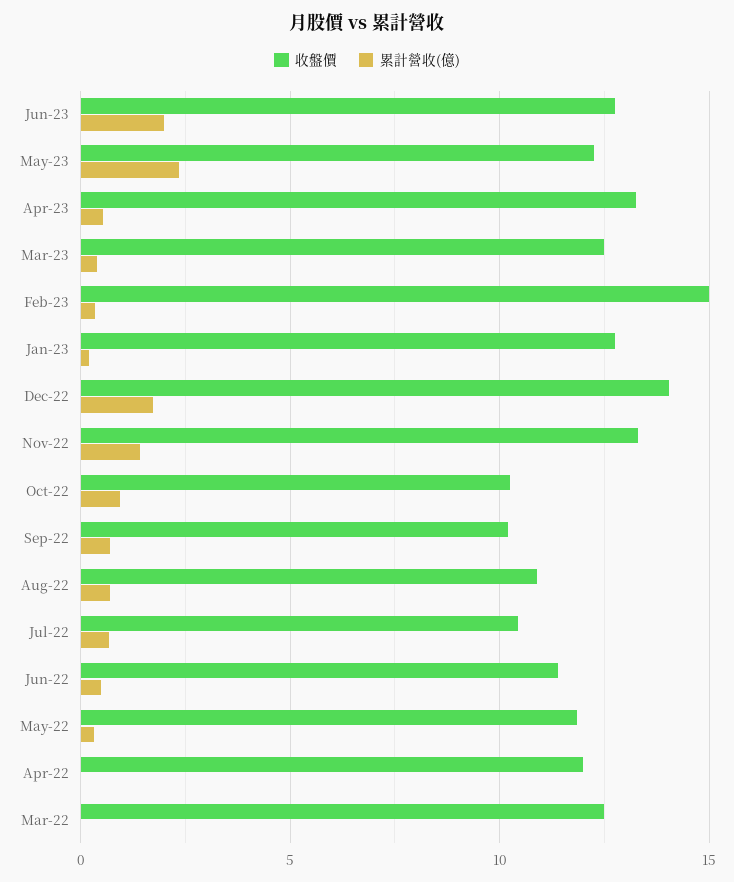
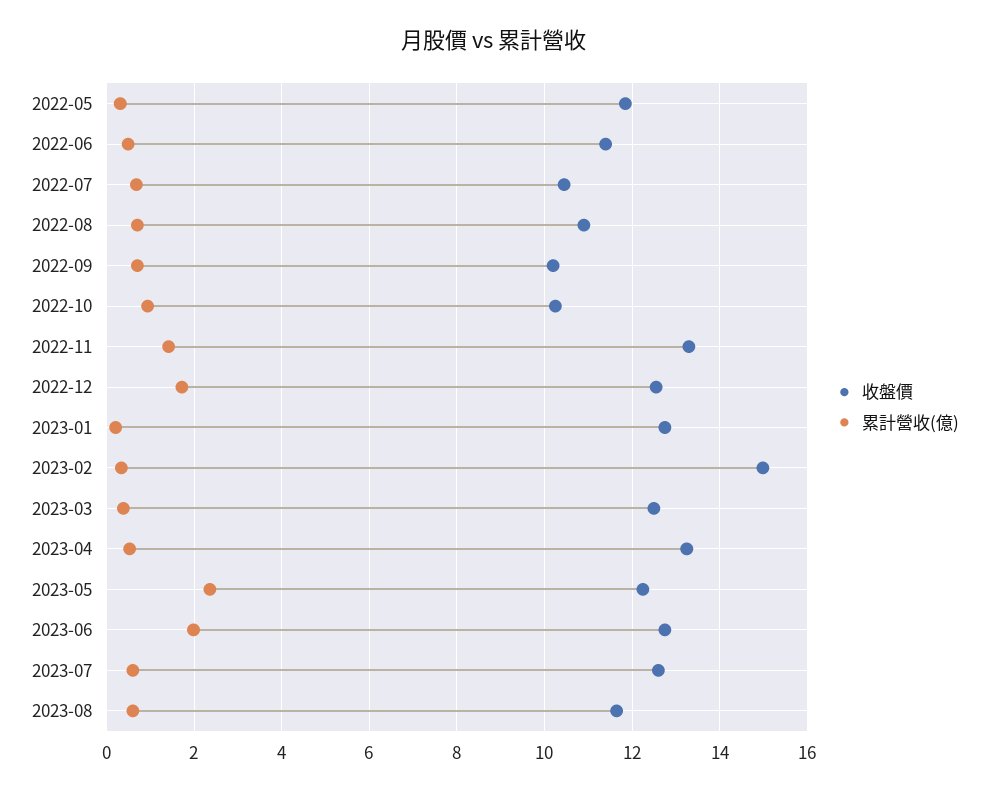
收盤價, Dec-22: 14 -> 12.6
收盤價, Apr-22: 12 -> none
累計營收(億), Apr-22: 0 -> none
收盤價, Mar-22: 12.5 -> none
累計營收(億), Mar-22: 0 -> none
收盤價, 2023-07: none -> 12.6
累計營收(億), 2023-07: none -> 0.6
收盤價, 2023-08: none -> 11.6
累計營收(億), 2023-08: none -> 0.6

